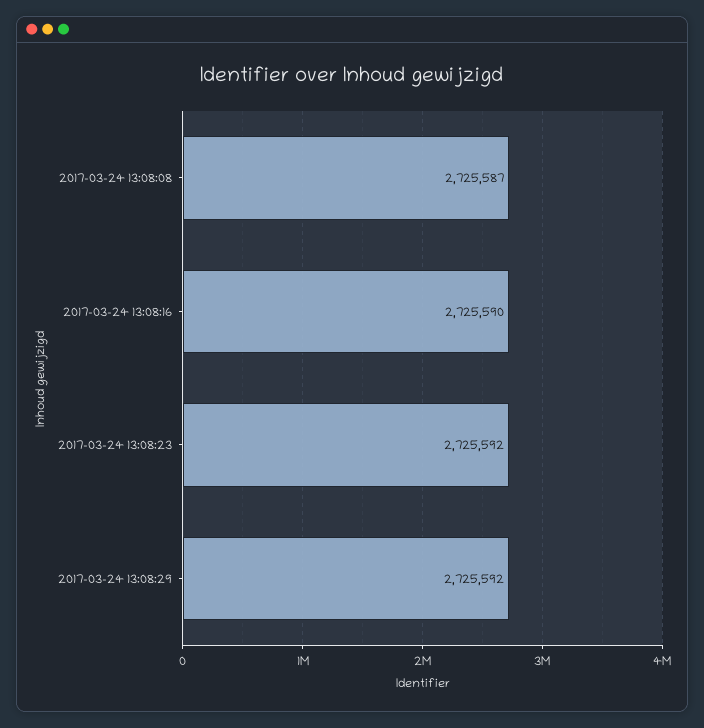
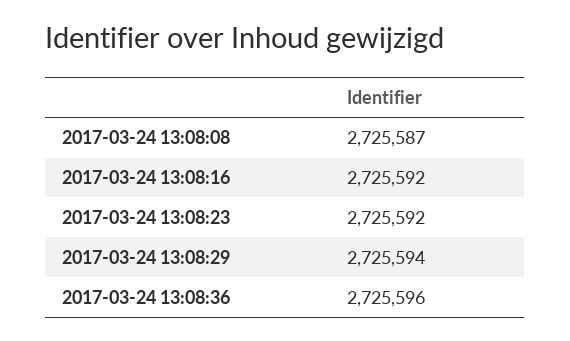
2017-03-24 13:08:16: 2725590 -> 2725592
2017-03-24 13:08:29: 2725592 -> 2725594
2017-03-24 13:08:36: none -> 2725596

